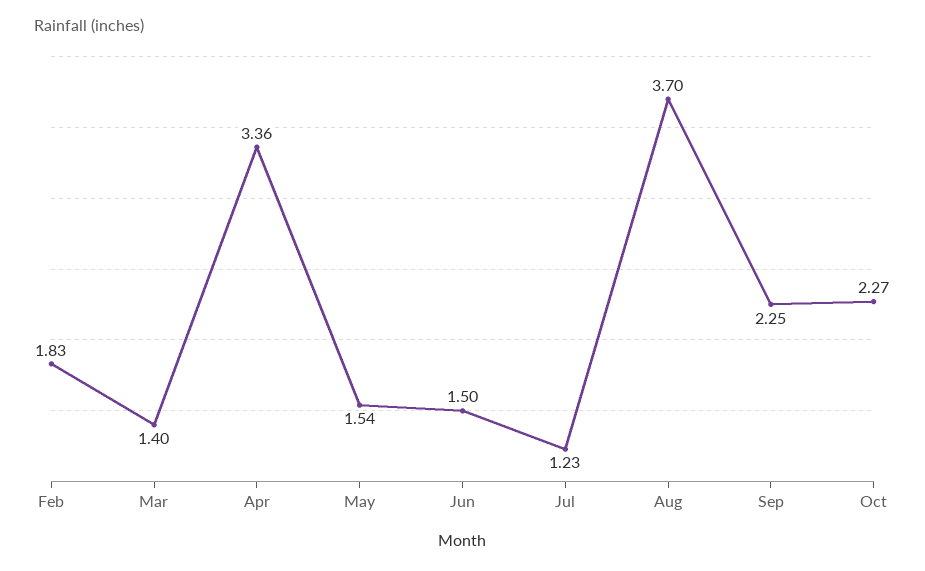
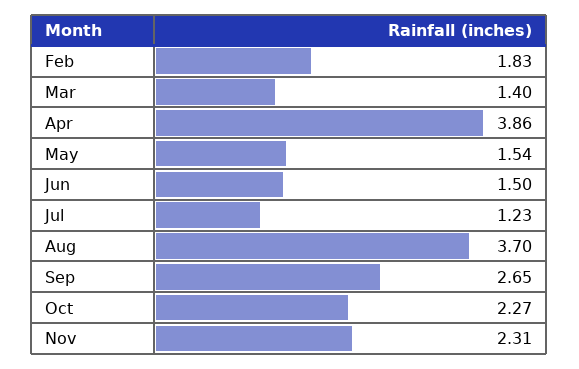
Apr: 3.36 -> 3.86
Sep: 2.25 -> 2.65
Nov: none -> 2.31

